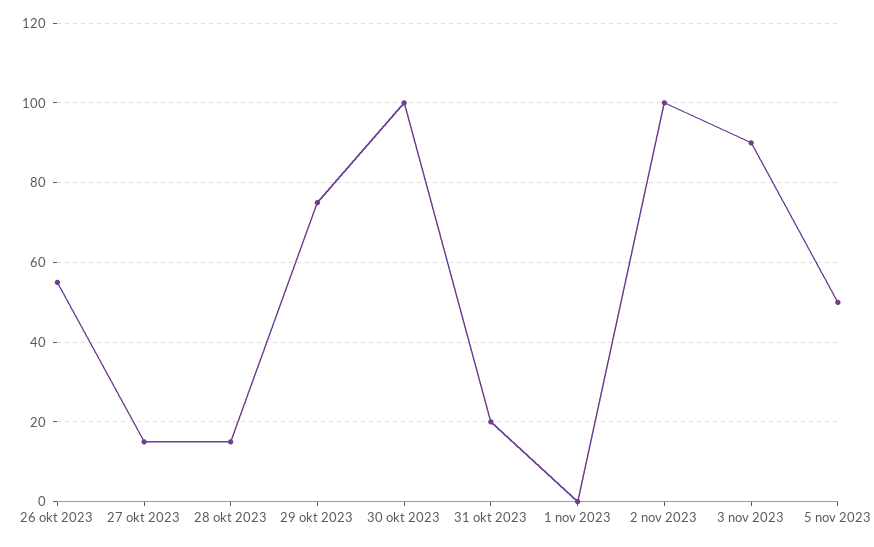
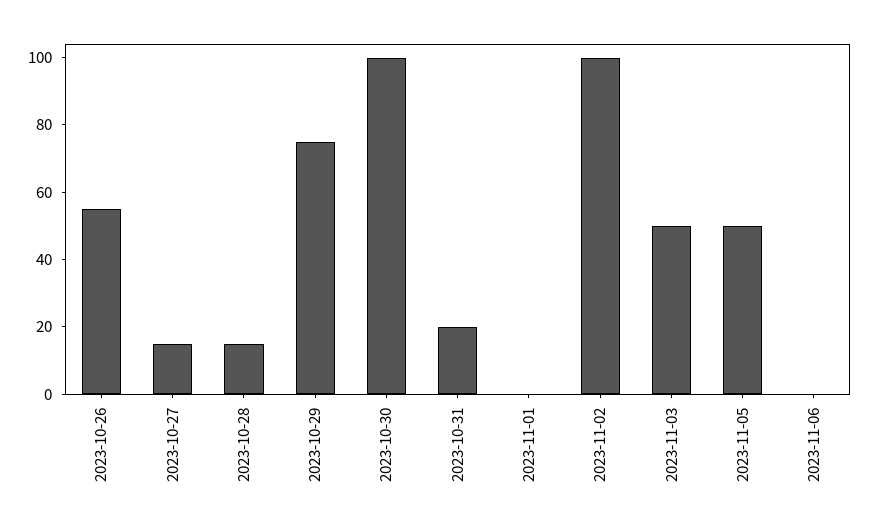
3 nov 2023: 90 -> 50
2023-11-06: none -> 0

